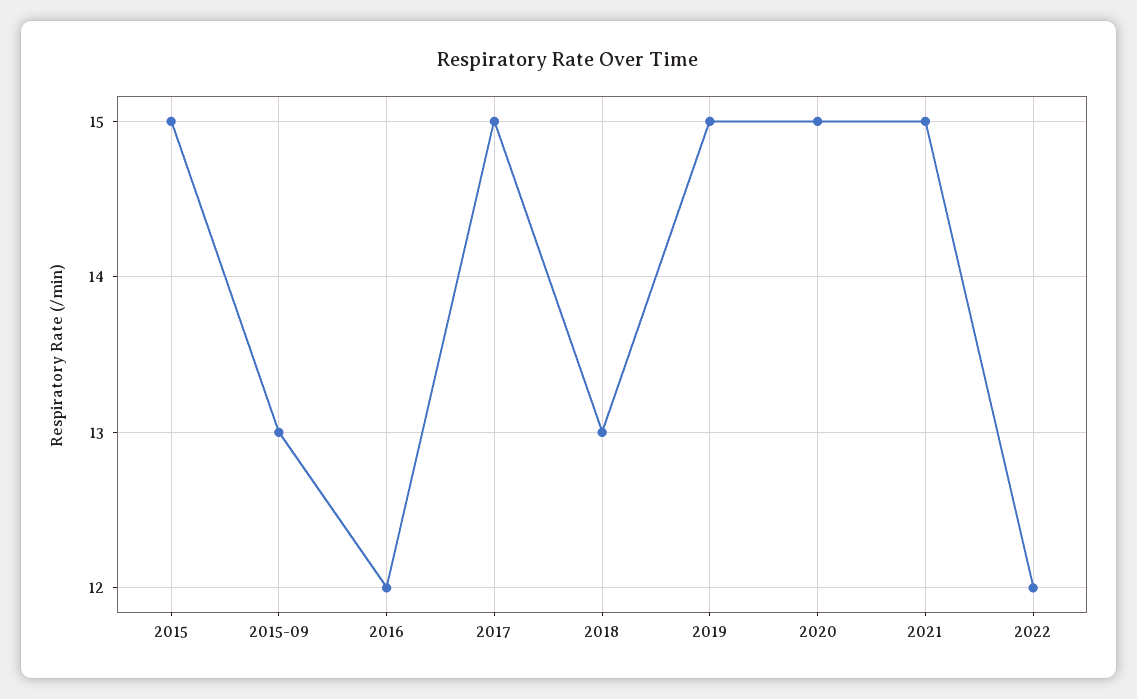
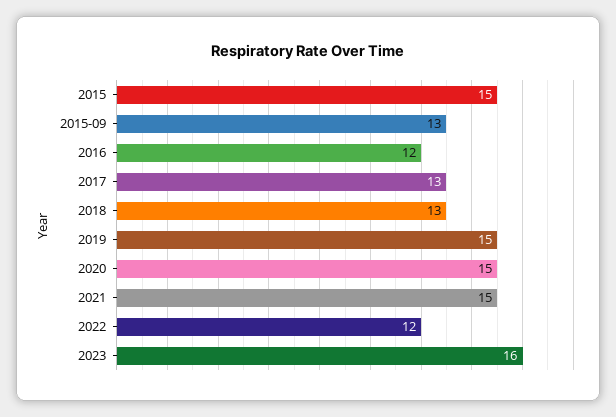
2017: 15 -> 13
2023: none -> 16

